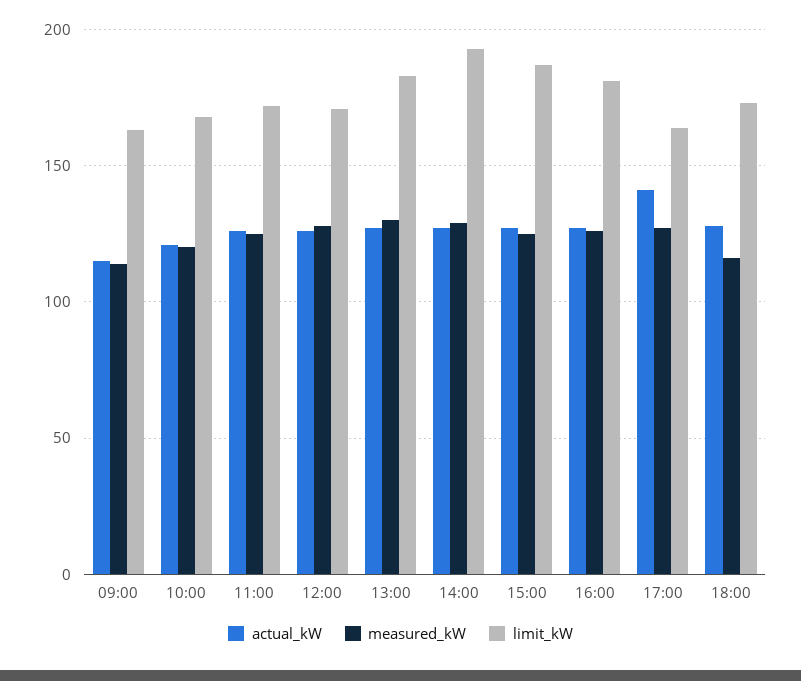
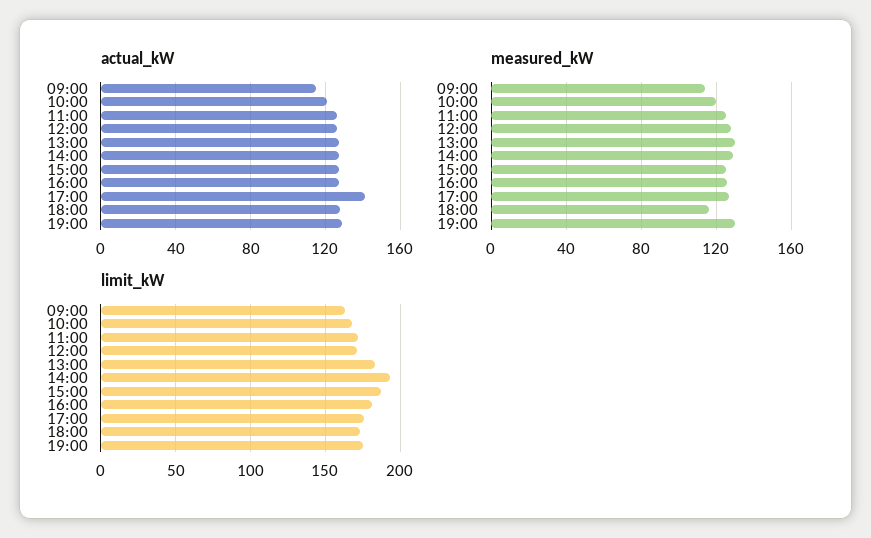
limit_kW, 17:00: 165 -> 175
actual_kW, 19:00: none -> 130
measured_kW, 19:00: none -> 130
limit_kW, 19:00: none -> 175

